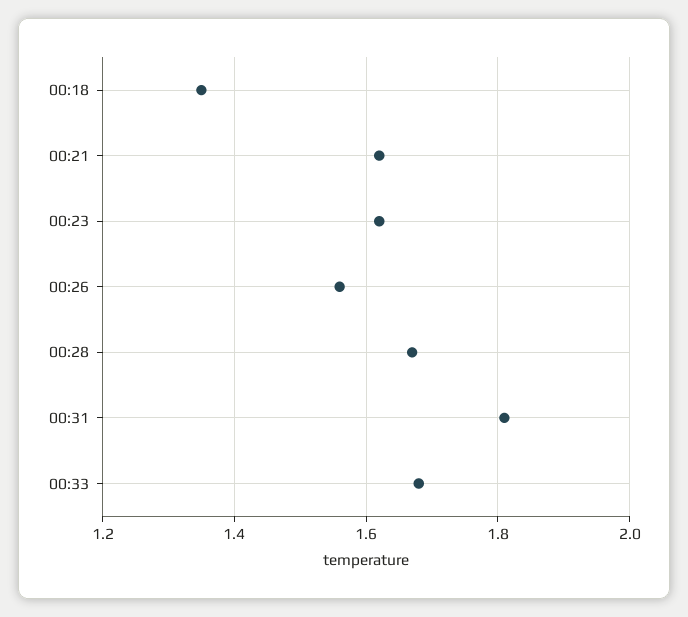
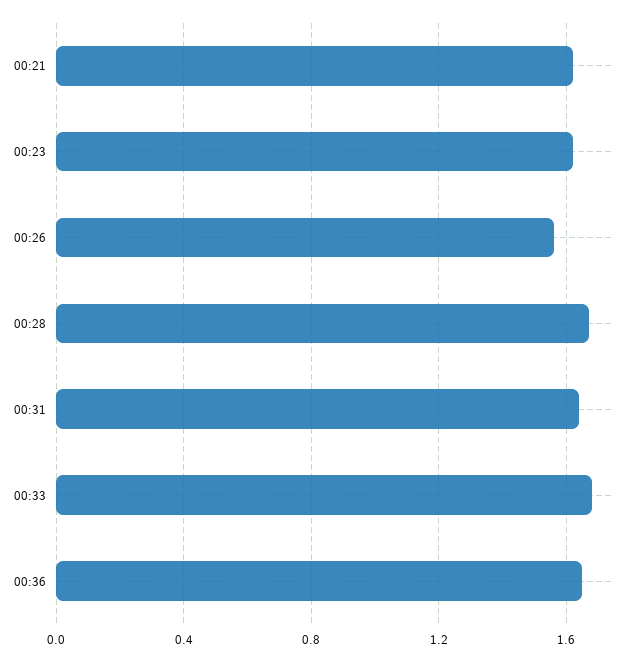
00:18: 1.35 -> none
00:31: 1.8 -> 1.65
00:36: none -> 1.65

